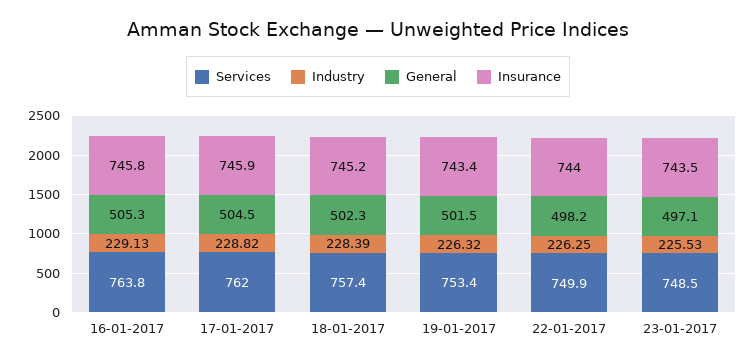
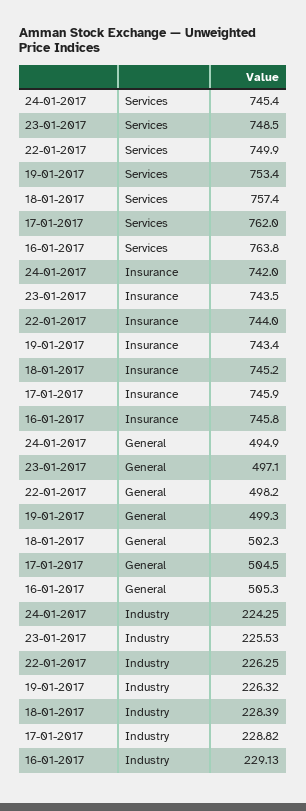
General, 19-01-2017: 501.5 -> 499.3
Services, 24-01-2017: none -> 745.4
Insurance, 24-01-2017: none -> 742
General, 24-01-2017: none -> 494.9
Industry, 24-01-2017: none -> 224.25

